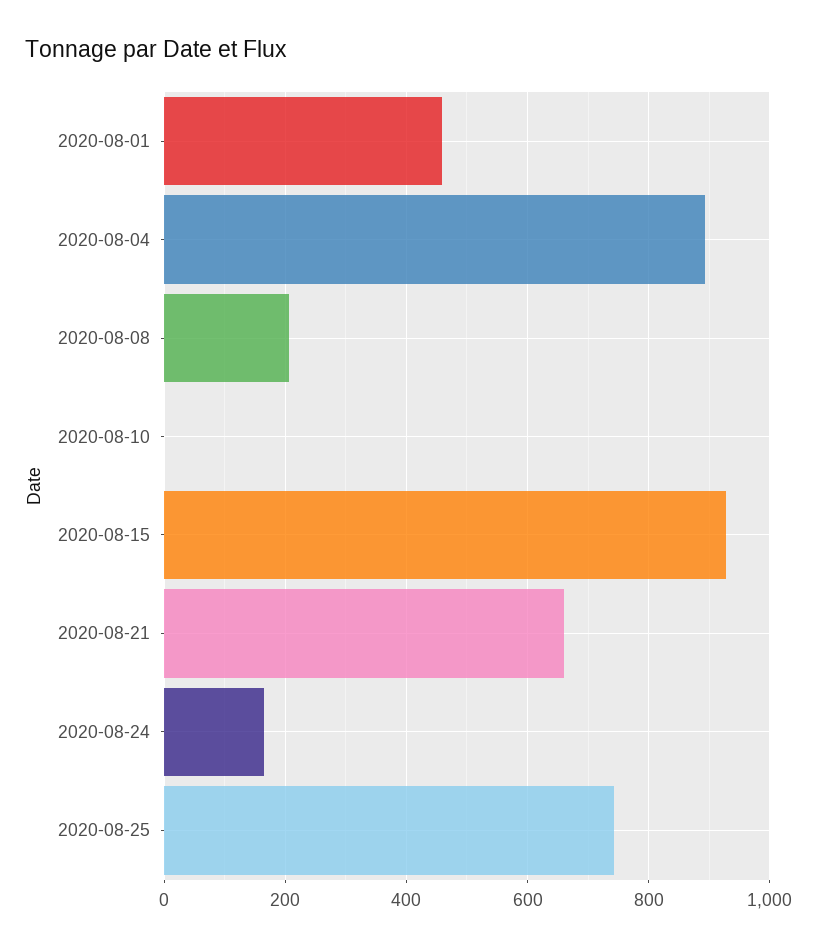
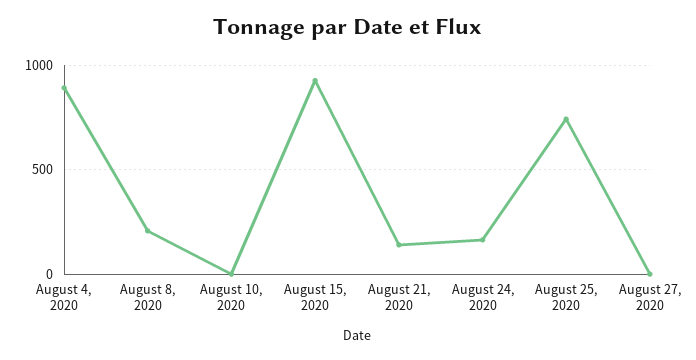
2020-08-01: 460 -> none
2020-08-21: 660 -> 150
August 27, 2020: none -> 0

